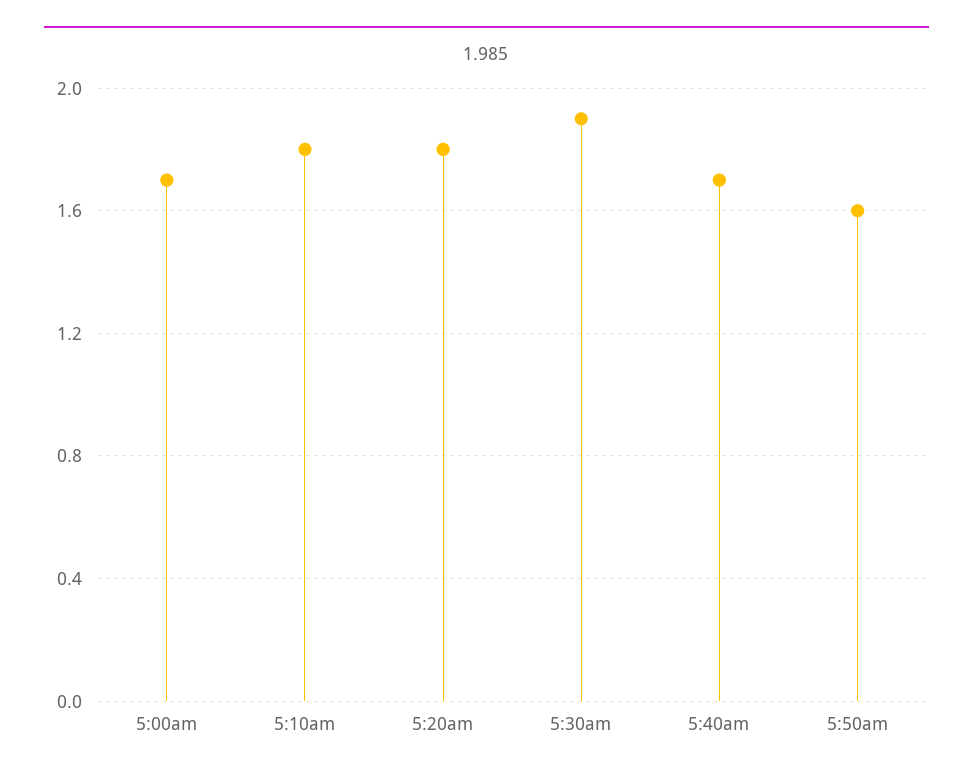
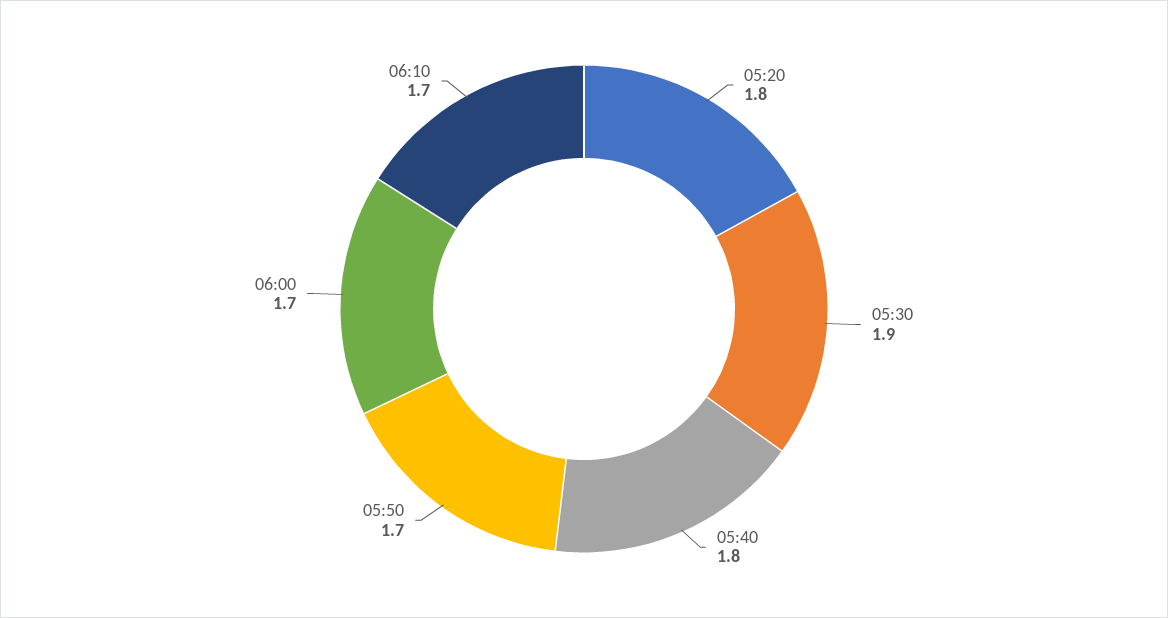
5:00am: 1.7 -> none
5:10am: 1.8 -> none
5:40am: 1.7 -> 1.8
5:50am: 1.6 -> 1.7
06:00: none -> 1.7
06:10: none -> 1.7

